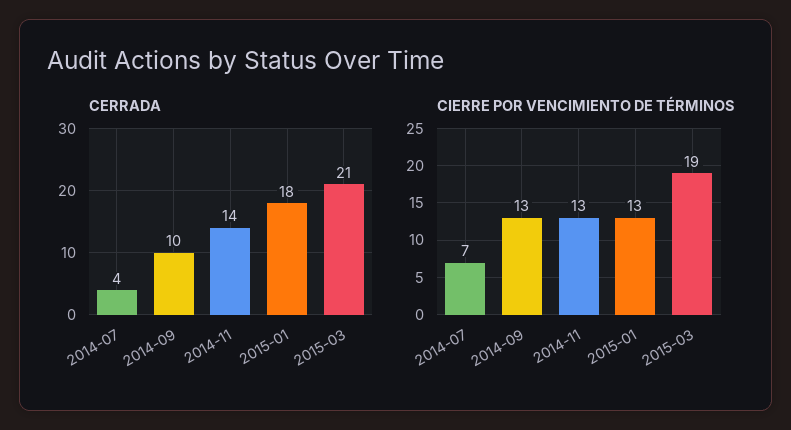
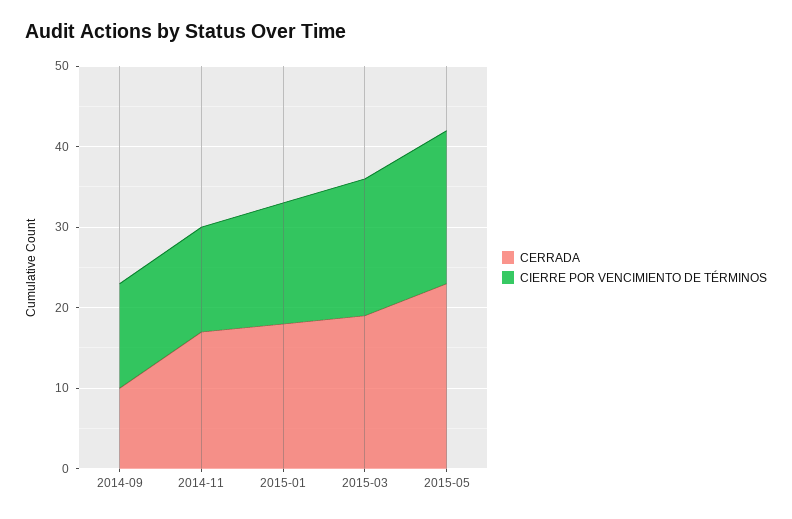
CERRADA, 2014-07: 4 -> none
CERRADA, 2014-11: 14 -> 17
CERRADA, 2015-03: 21 -> 19
CIERRE POR VENCIMIENTO DE TÉRMINOS, 2014-07: 7 -> none
CIERRE POR VENCIMIENTO DE TÉRMINOS, 2015-01: 13 -> 15
CIERRE POR VENCIMIENTO DE TÉRMINOS, 2015-03: 19 -> 17
CERRADA, 2015-05: none -> 23
CIERRE POR VENCIMIENTO DE TÉRMINOS, 2015-05: none -> 19

